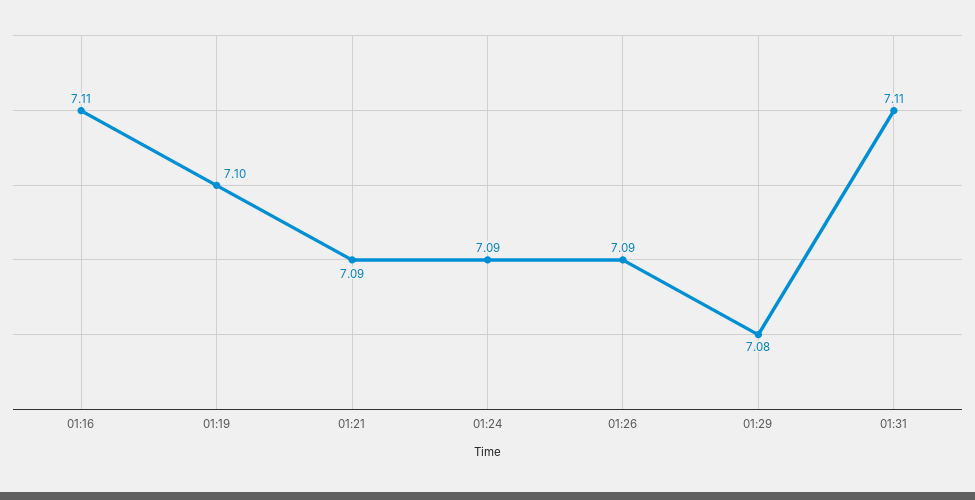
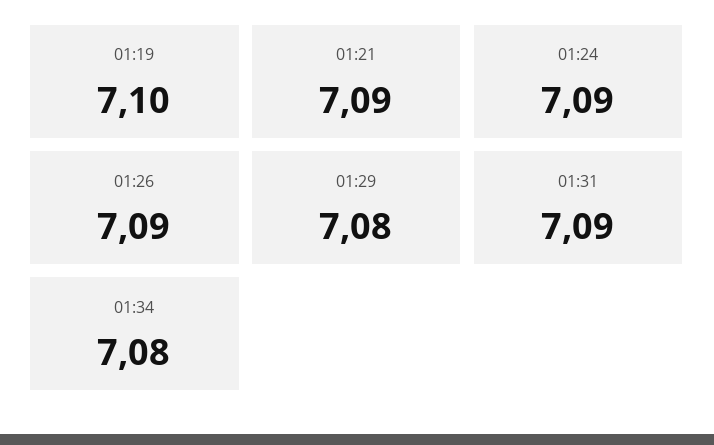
01:16: 7.11 -> none
01:31: 7.11 -> 7.09
01:34: none -> 7.08

